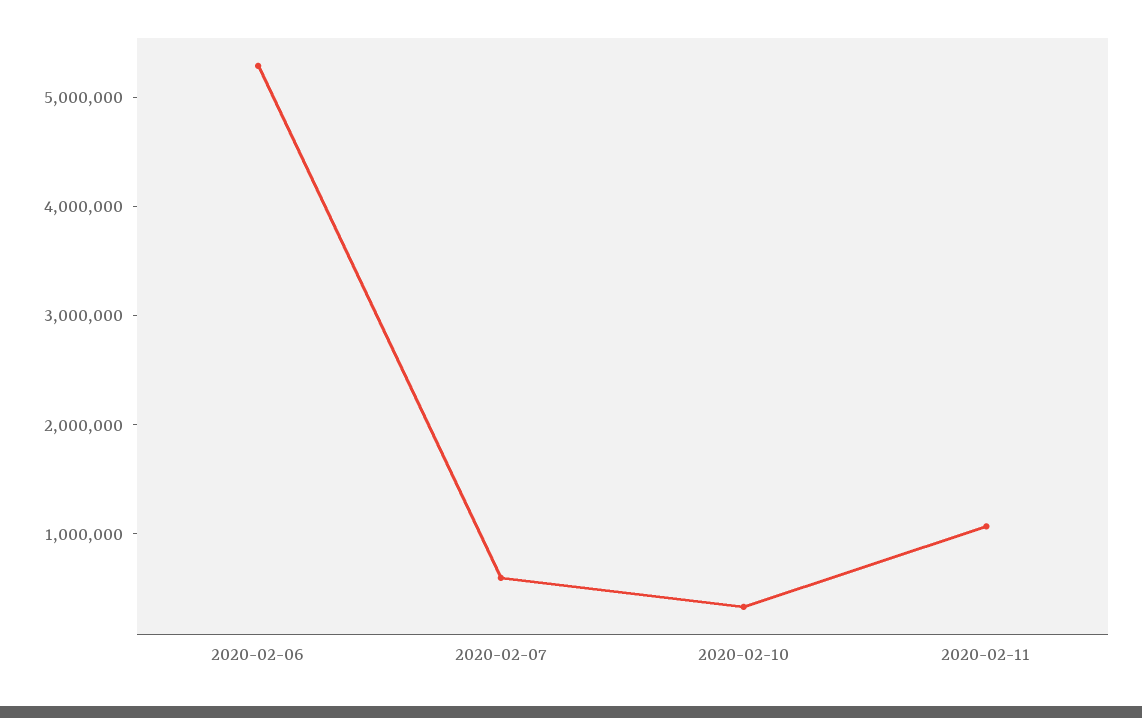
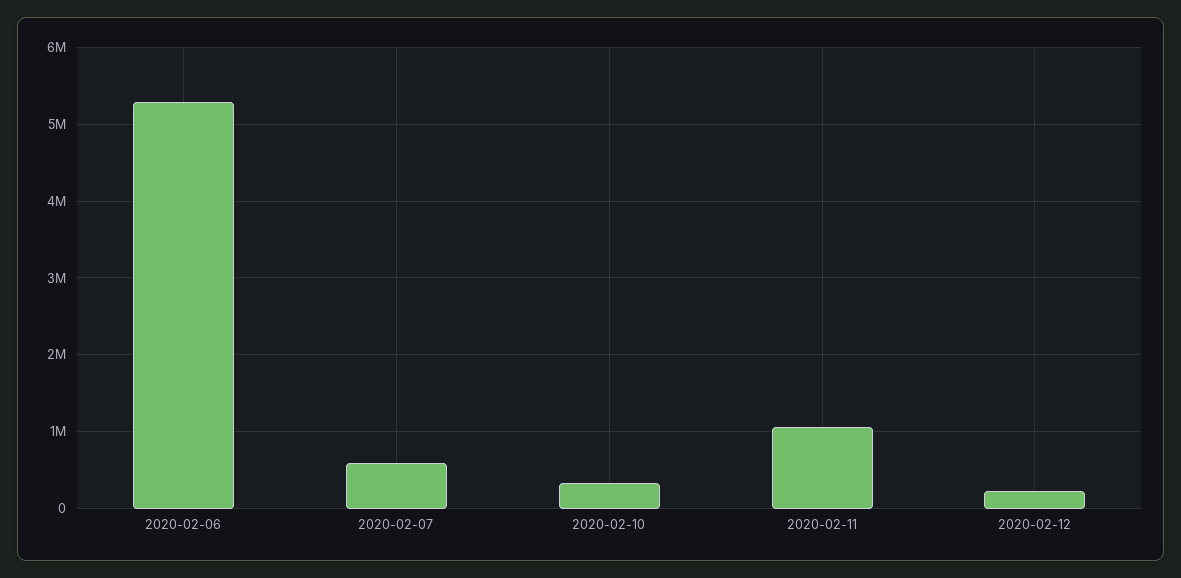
2020-02-12: none -> 200000

